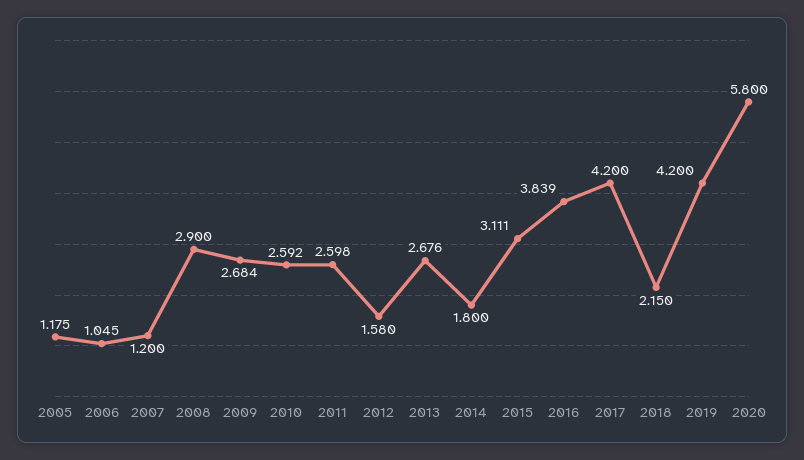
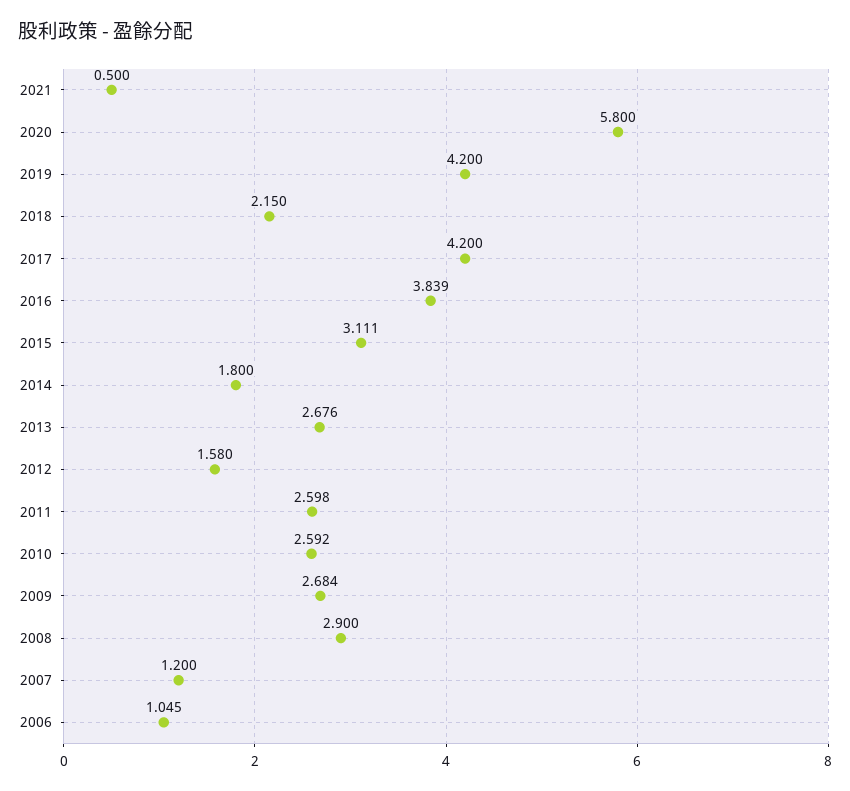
2005: 1.175 -> none
2021: none -> 0.5

